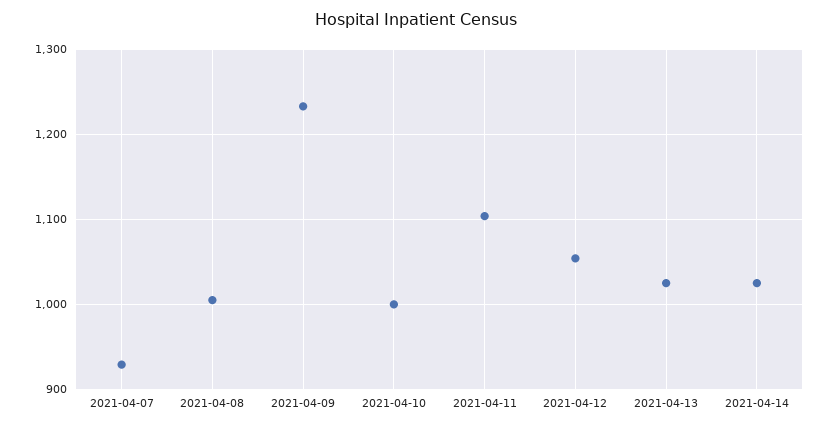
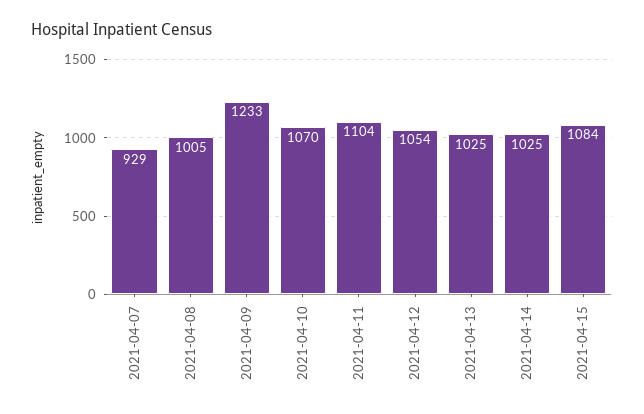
2021-04-10: 1000 -> 1070
2021-04-15: none -> 1084

